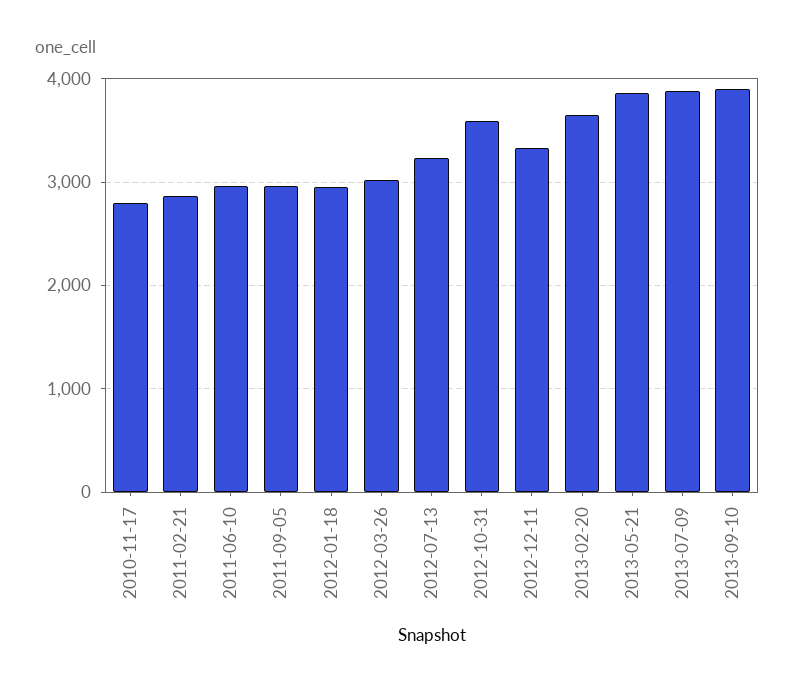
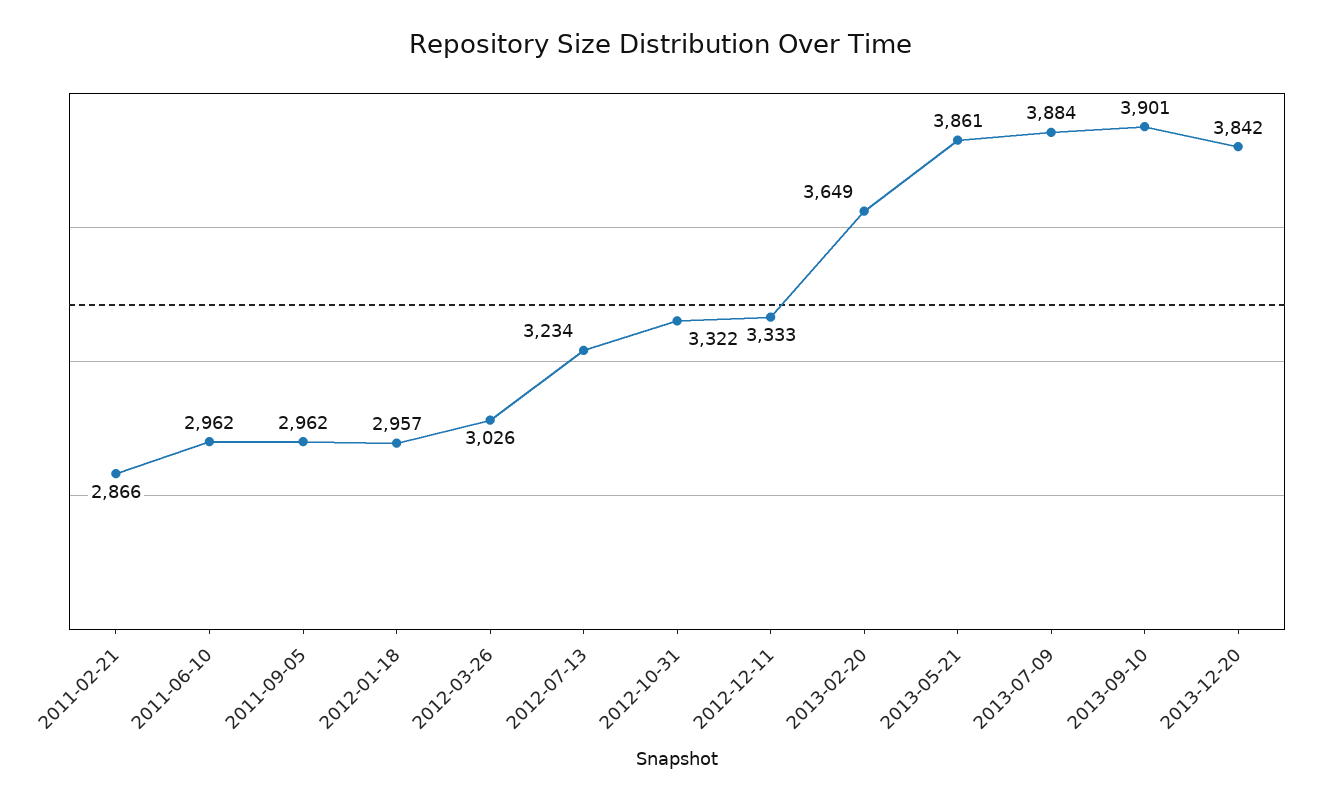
2010-11-17: 2800 -> none
2012-10-31: 3600 -> 3322
2013-12-20: none -> 3842

